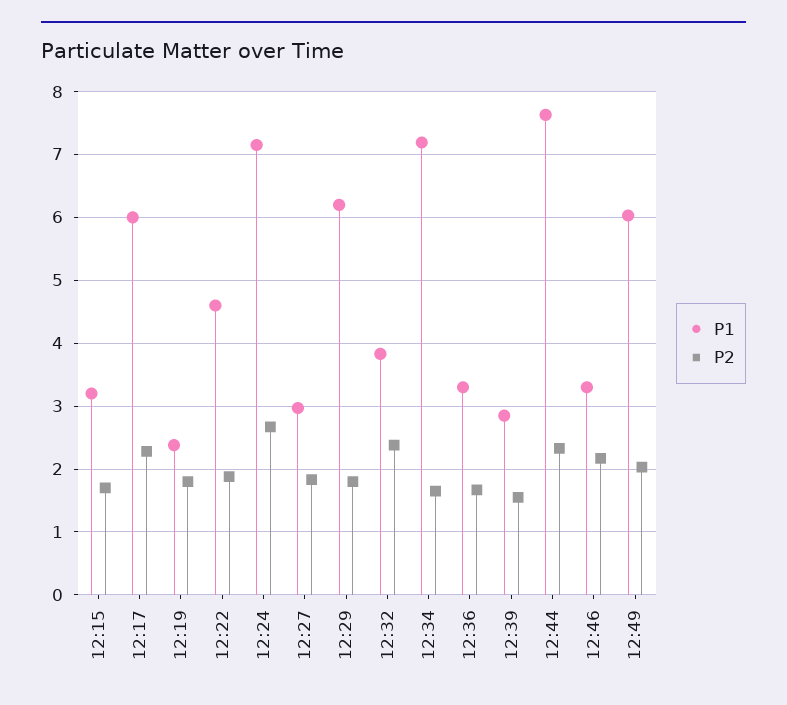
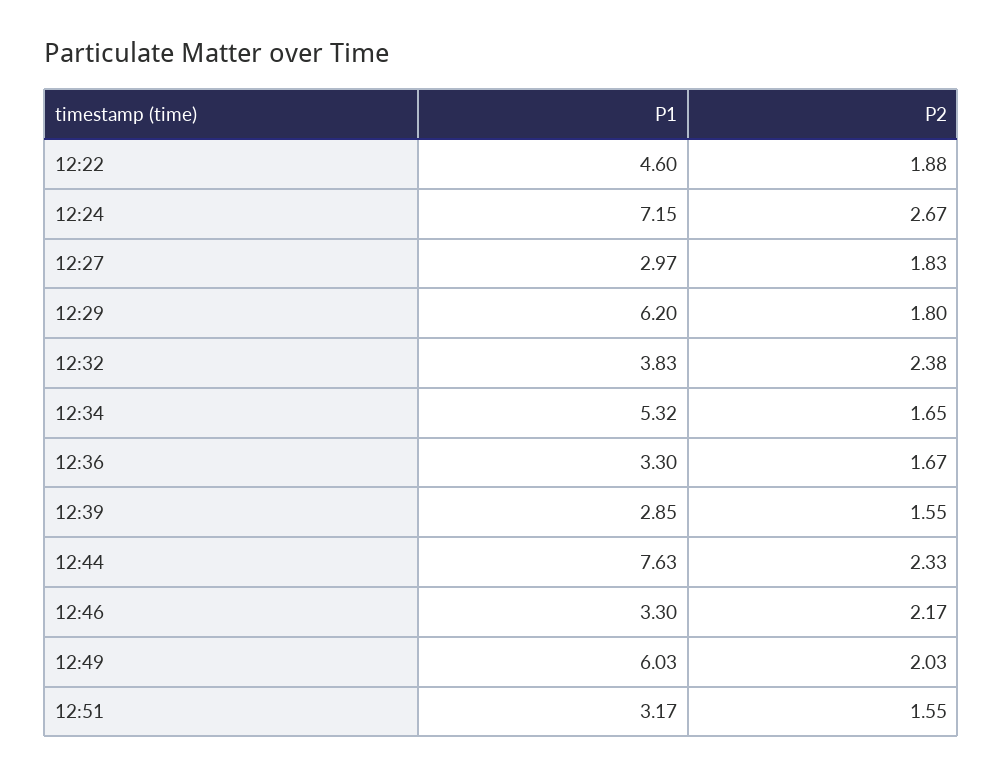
P1, 12:15: 3.2 -> none
P2, 12:15: 1.7 -> none
P1, 12:17: 6 -> none
P2, 12:17: 2.3 -> none
P1, 12:19: 2.4 -> none
P2, 12:19: 1.8 -> none
P1, 12:34: 7.2 -> 5.32
P1, 12:51: none -> 3.17
P2, 12:51: none -> 1.55

